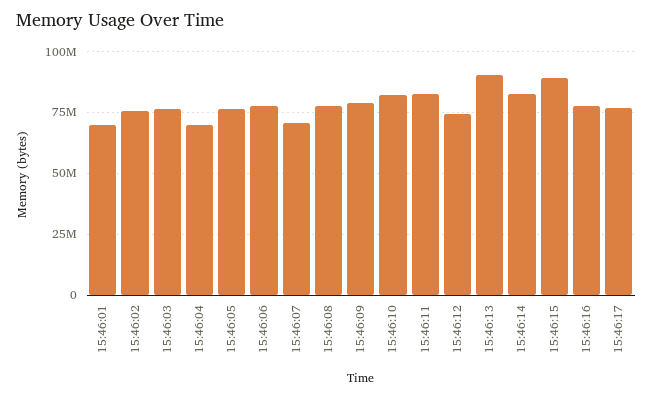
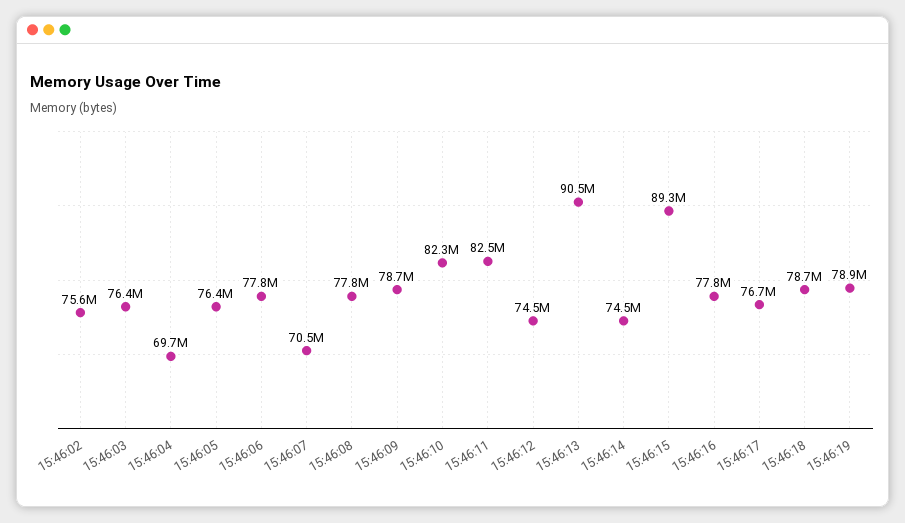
15:46:01: 70000000 -> none
15:46:14: 82500000 -> 74500000
15:46:18: none -> 78700000
15:46:19: none -> 78900000

